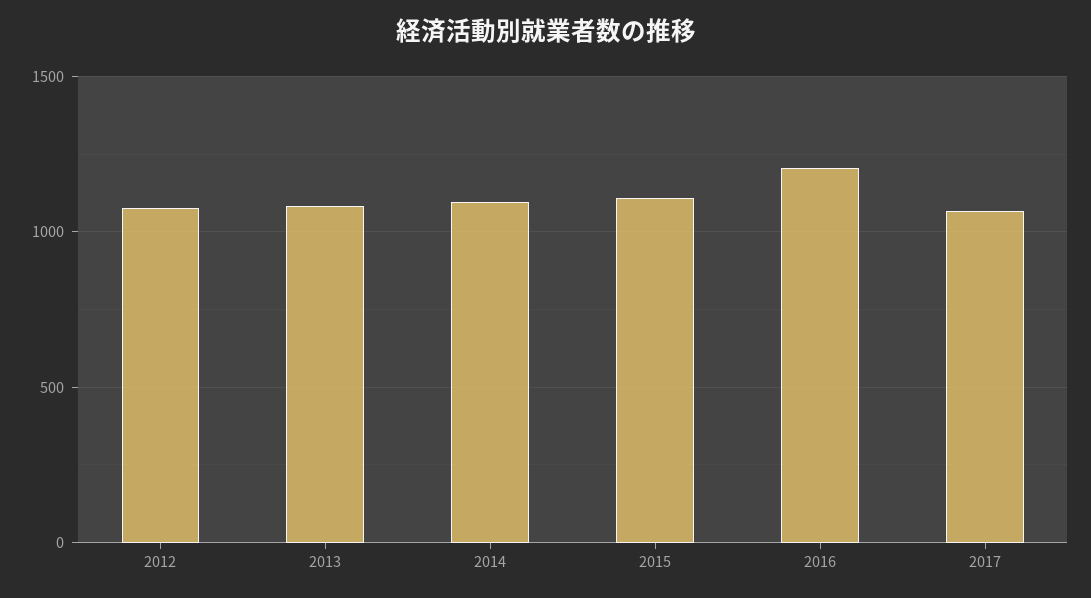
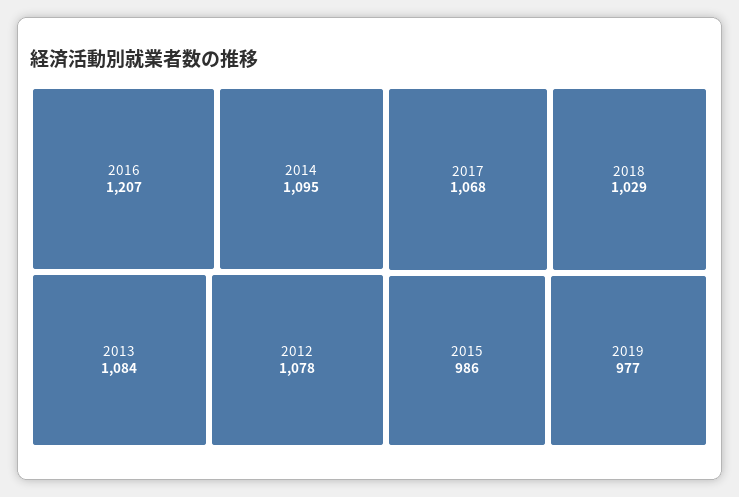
2015: 1100 -> 986
2018: none -> 1029
2019: none -> 977

